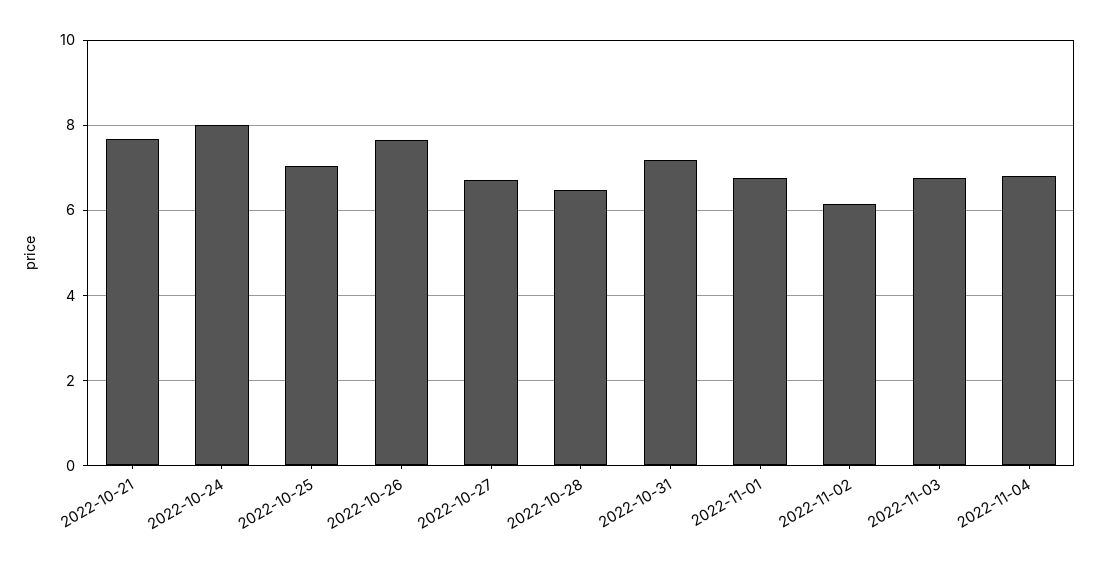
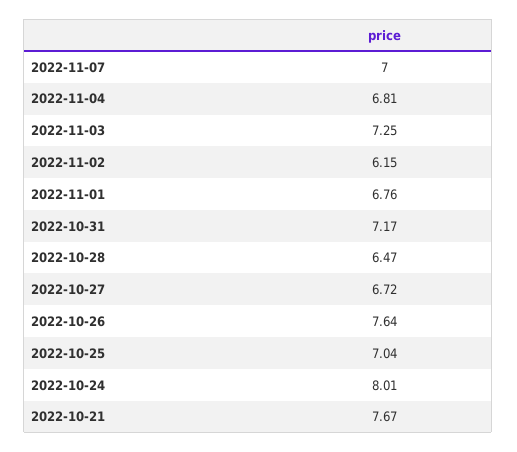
2022-11-03: 6.8 -> 7.25
2022-11-07: none -> 7

